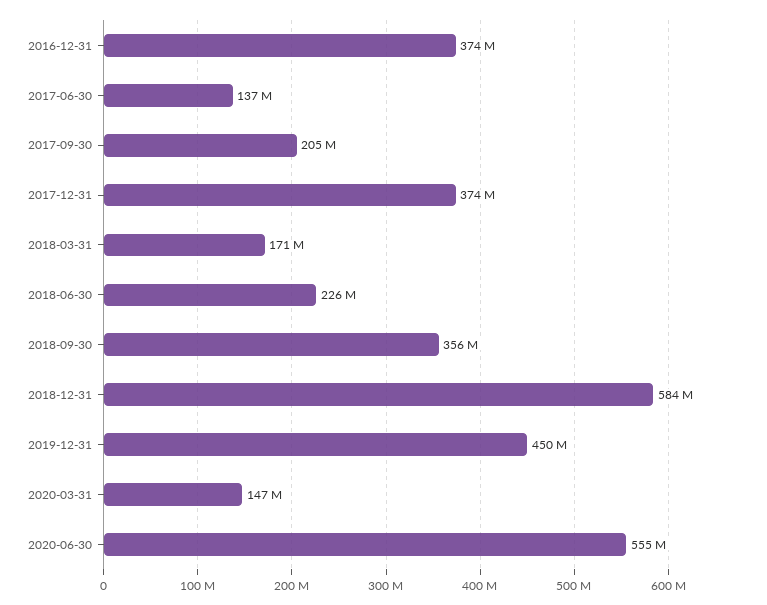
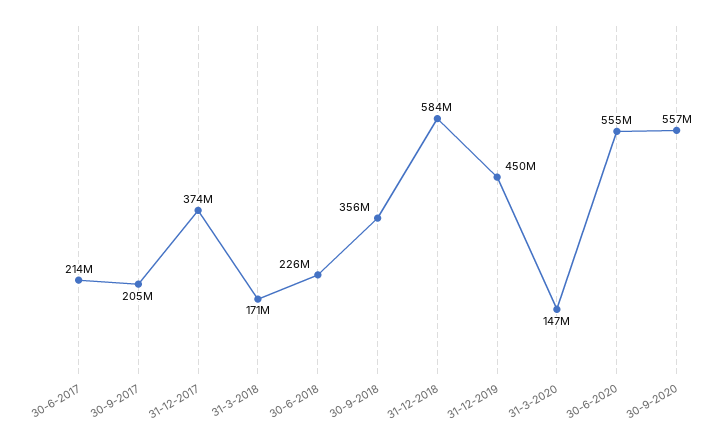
2016-12-31: 374000000 -> none
2017-06-30: 137000000 -> 214000000
30-9-2020: none -> 557000000

